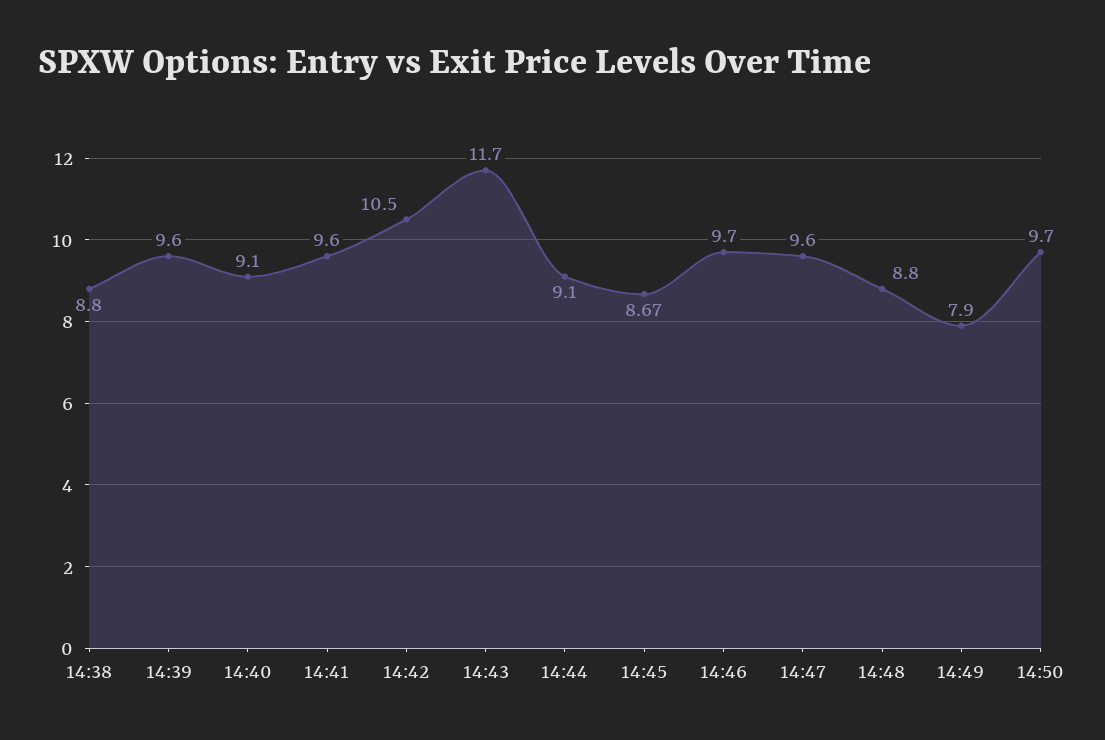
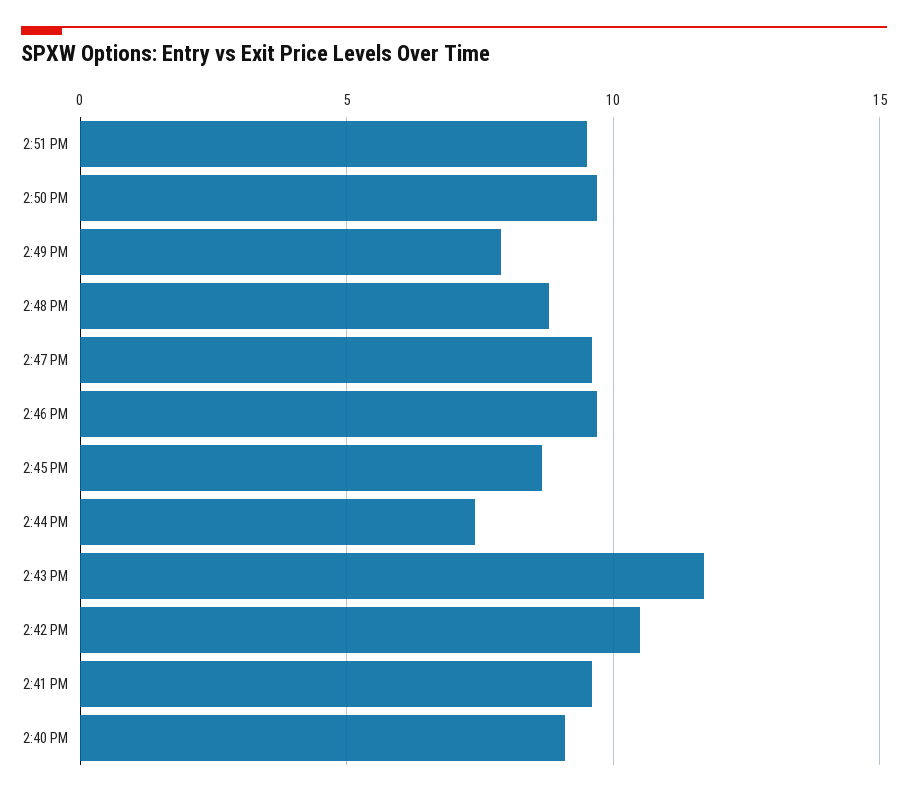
14:38: 8.8 -> none
14:39: 9.6 -> none
14:44: 9.1 -> 7.5
2:51 PM: none -> 9.5

